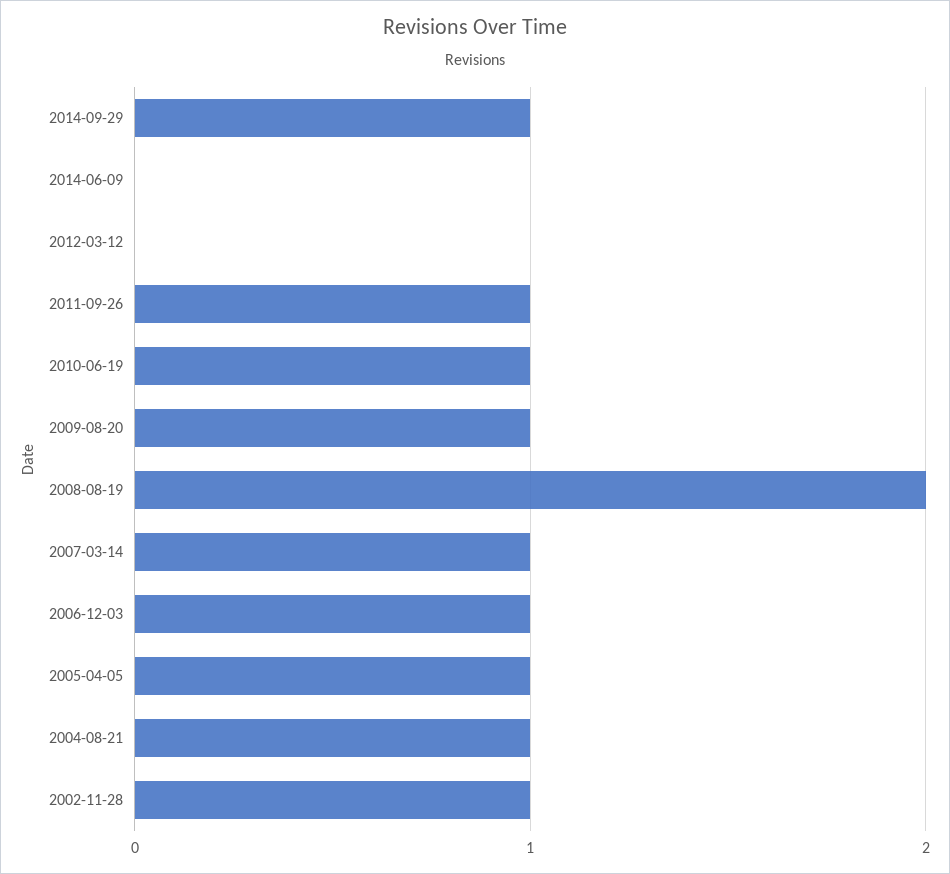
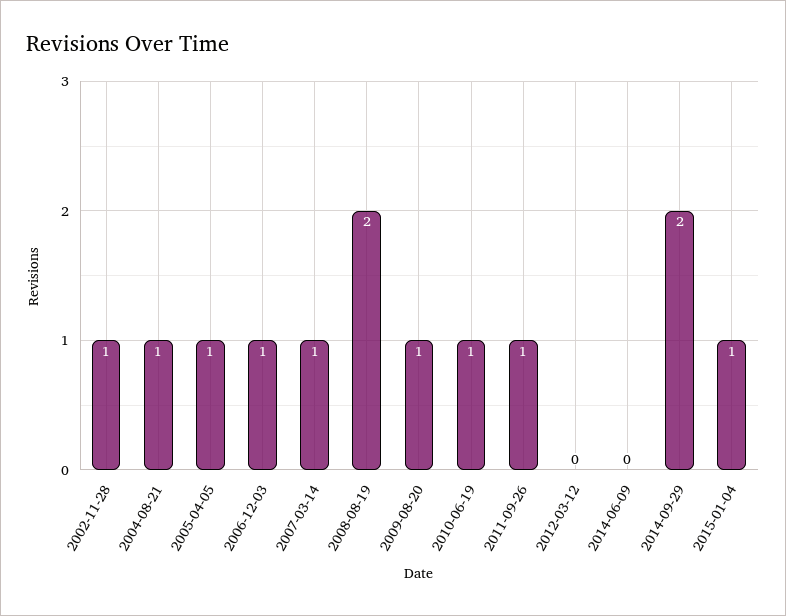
2014-09-29: 1 -> 2
2015-01-04: none -> 1

